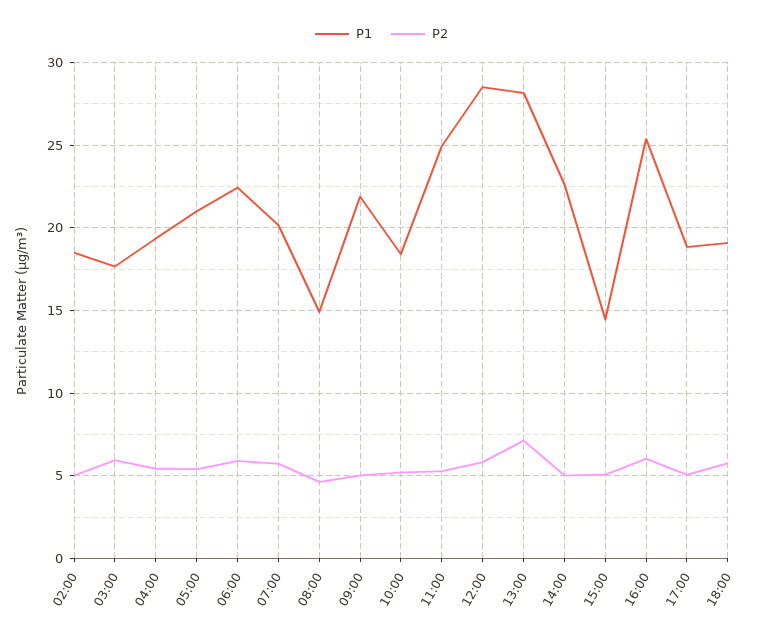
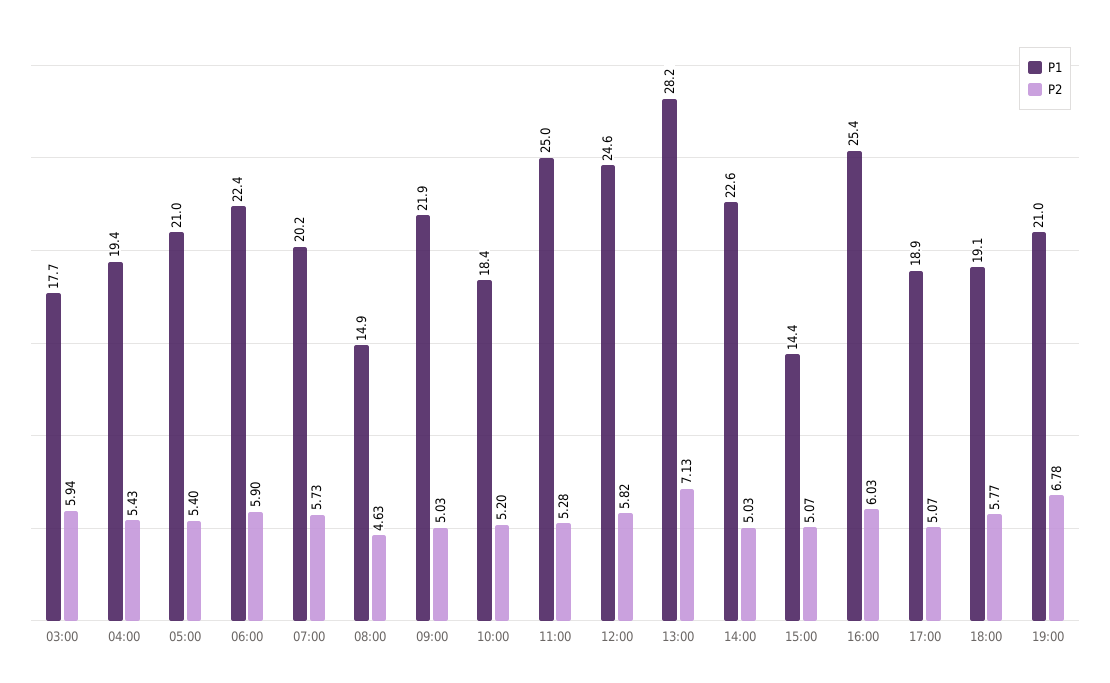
P1, 02:00: 18.5 -> none
P2, 02:00: 5 -> none
P1, 12:00: 28.5 -> 24.6
P1, 19:00: none -> 21
P2, 19:00: none -> 6.78

